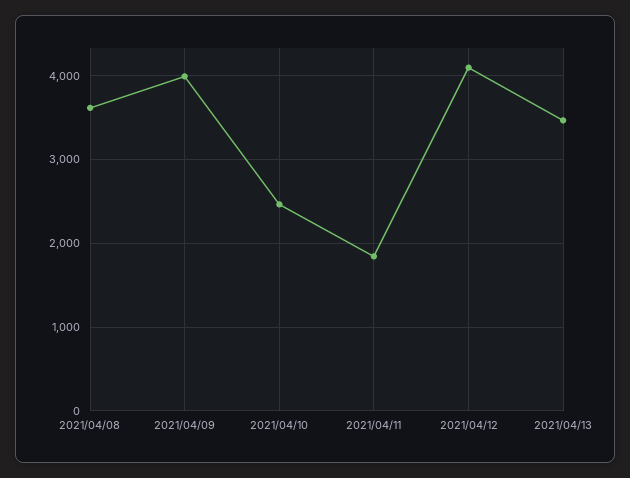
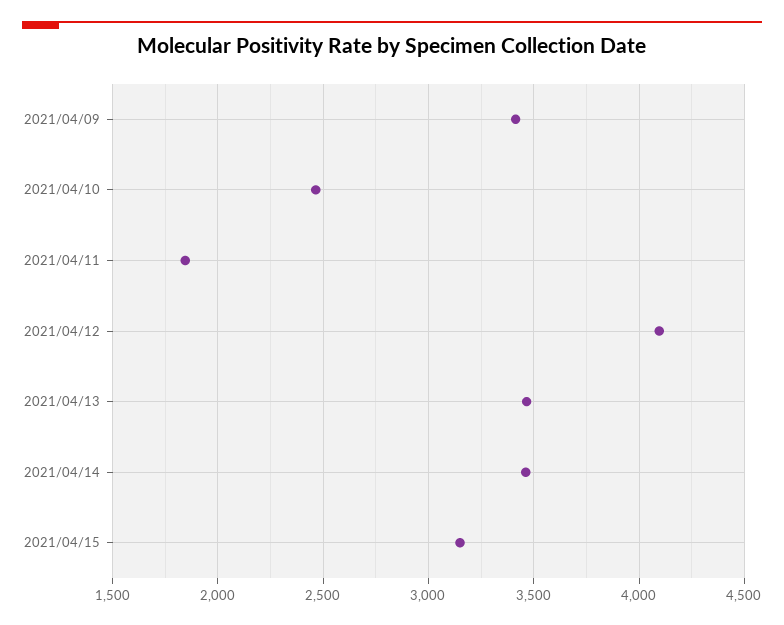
2021/04/08: 3600 -> none
2021/04/09: 4000 -> 3400
2021/04/14: none -> 3450
2021/04/15: none -> 3150

